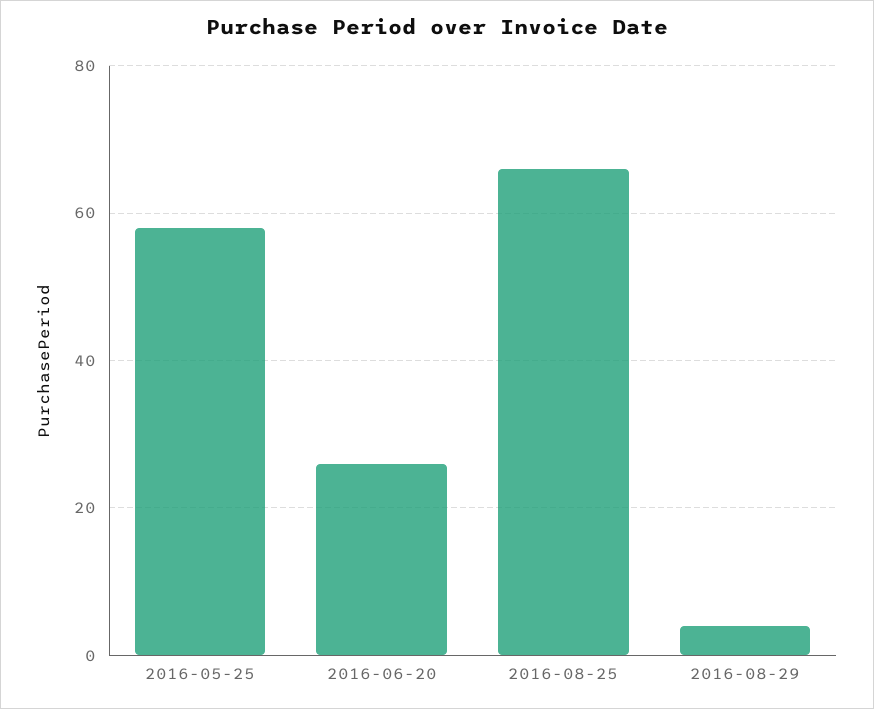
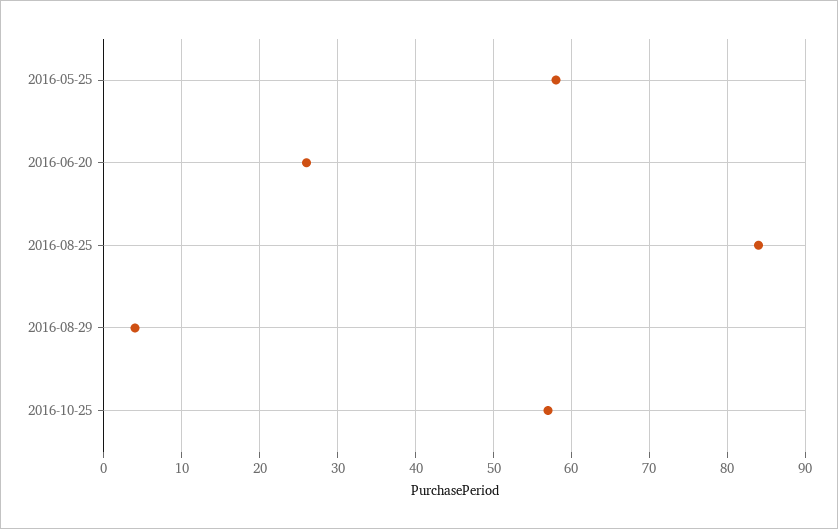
2016-08-25: 65 -> 84
2016-10-25: none -> 57

